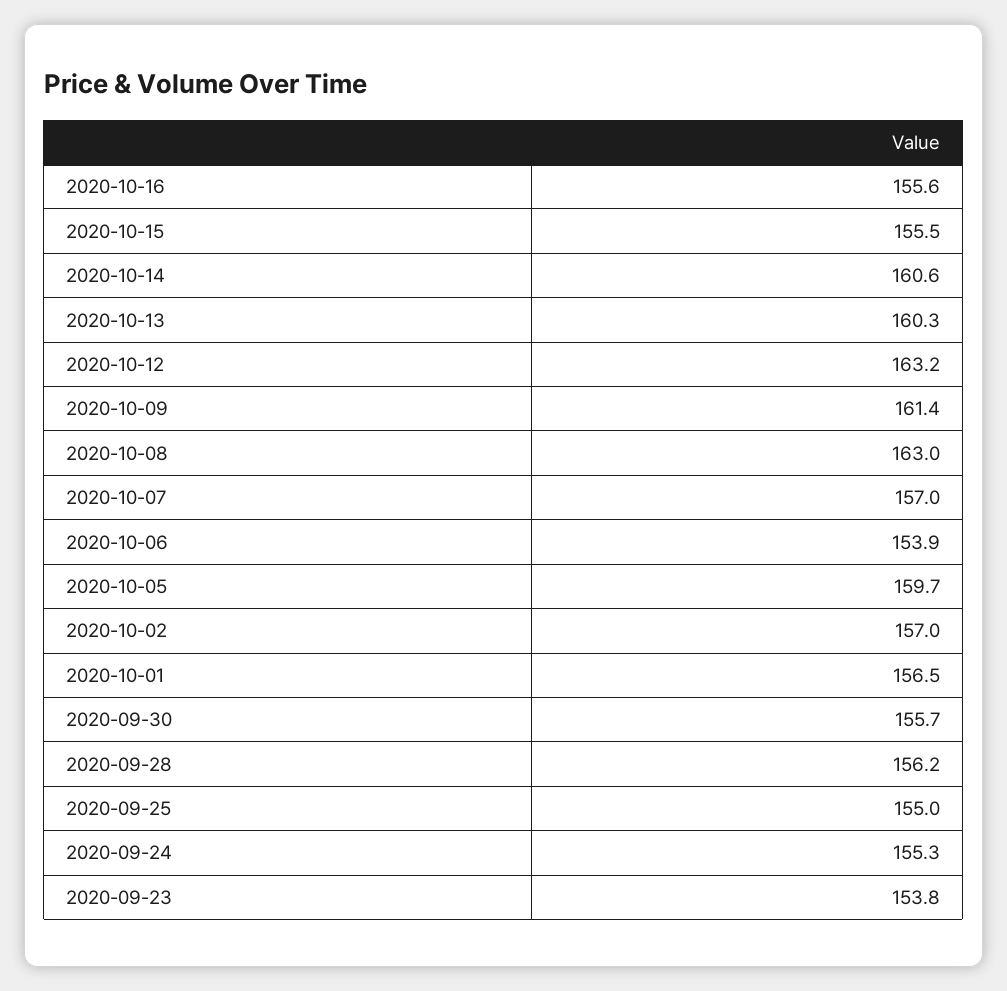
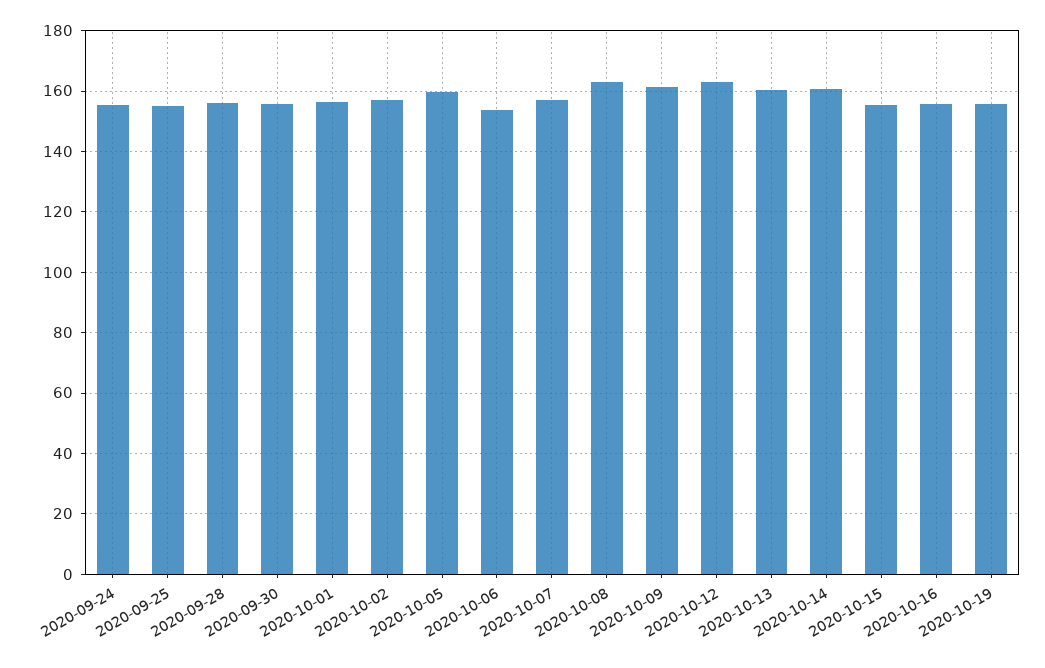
2020-09-23: 153.8 -> none
2020-10-19: none -> 156

